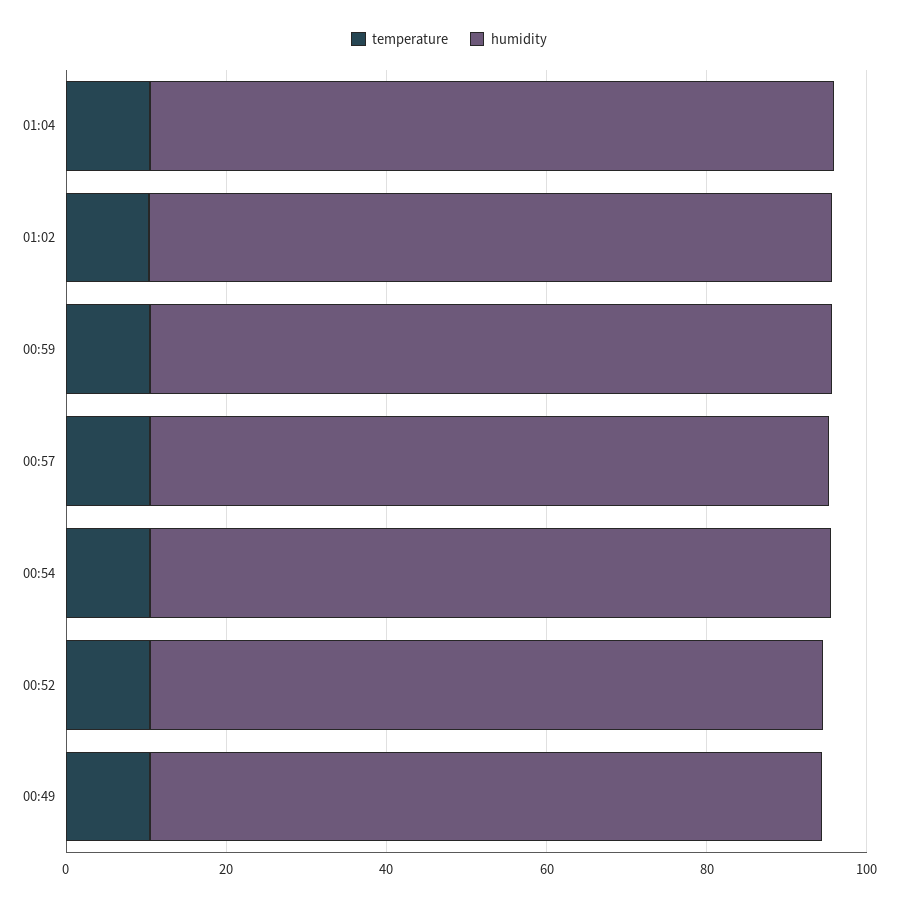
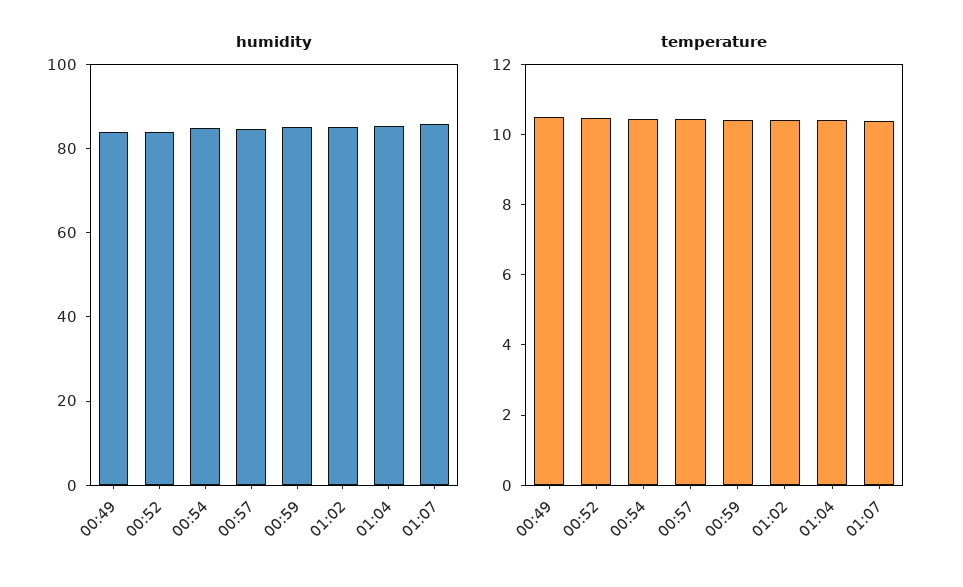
humidity, 01:07: none -> 85
temperature, 01:07: none -> 10.5

